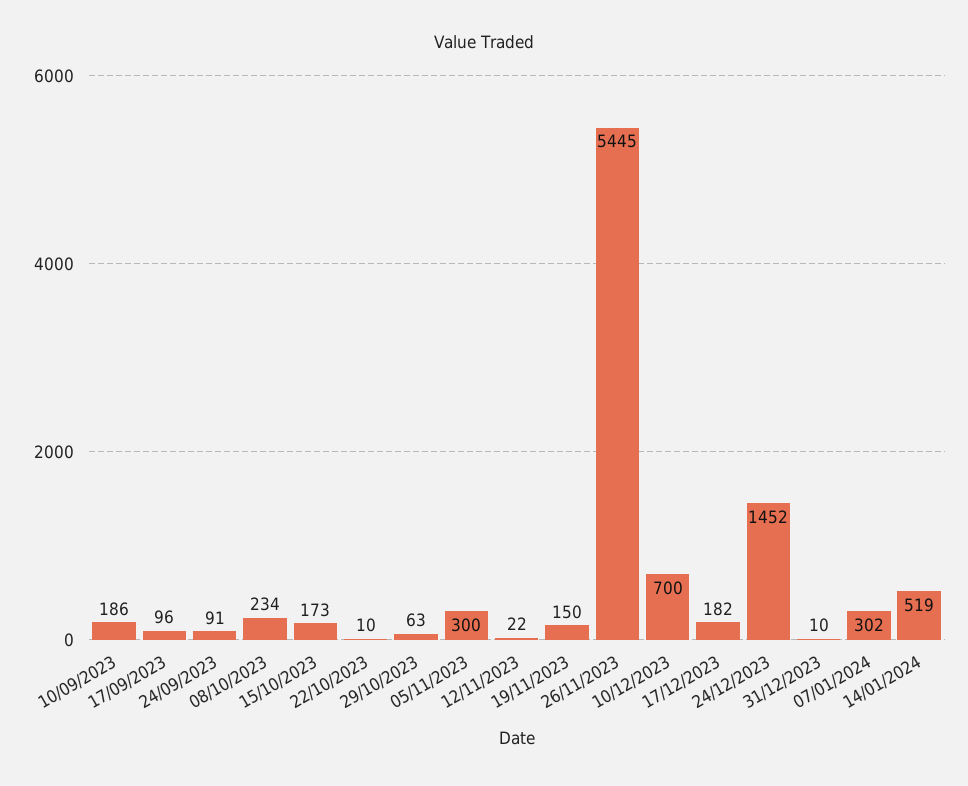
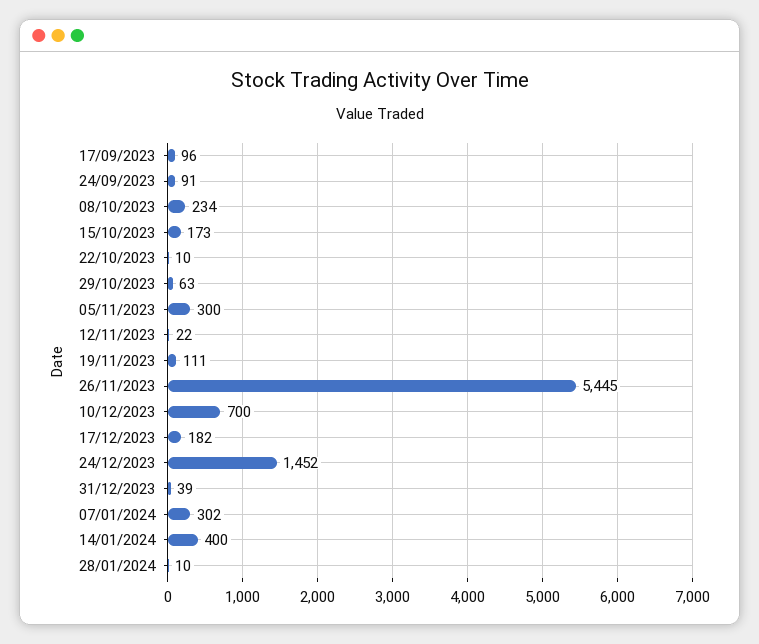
10/09/2023: 186 -> none
19/11/2023: 150 -> 111
31/12/2023: 10 -> 39
14/01/2024: 519 -> 400
28/01/2024: none -> 10

